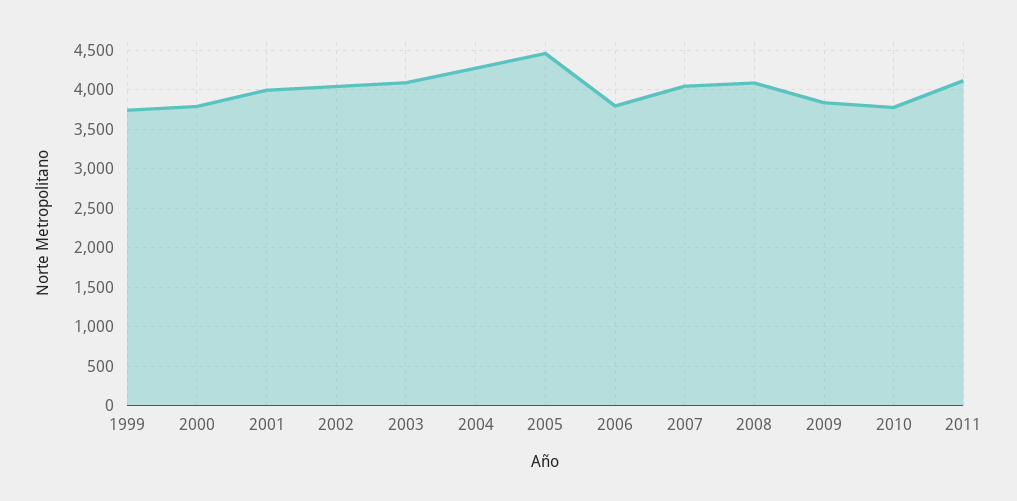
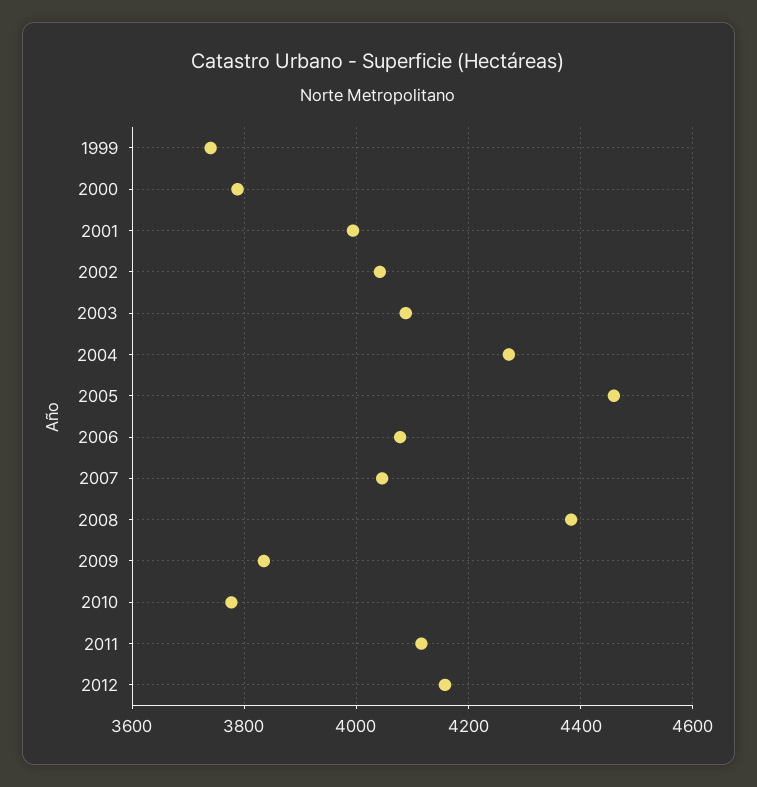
2006: 3800 -> 4080
2008: 4100 -> 4380
2012: none -> 4160

